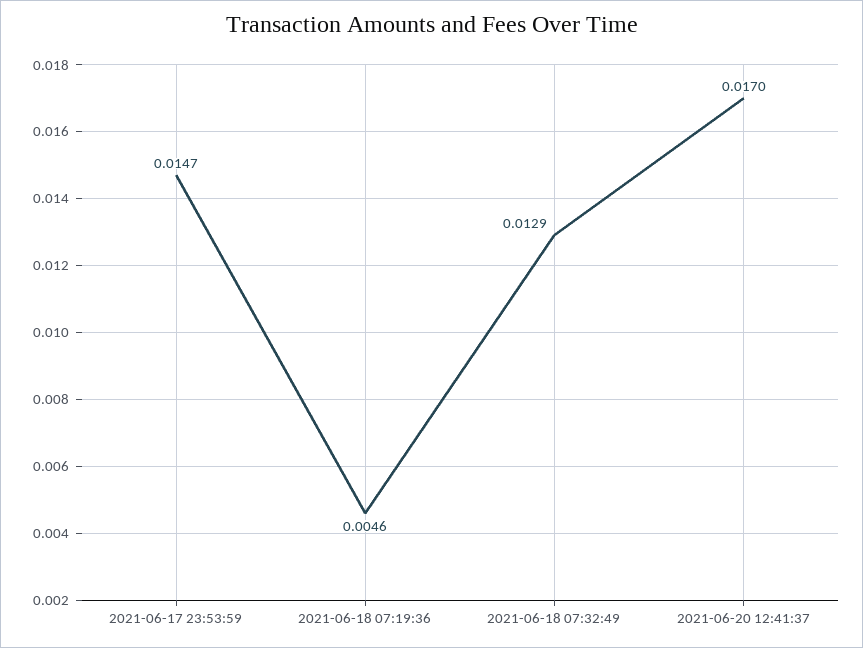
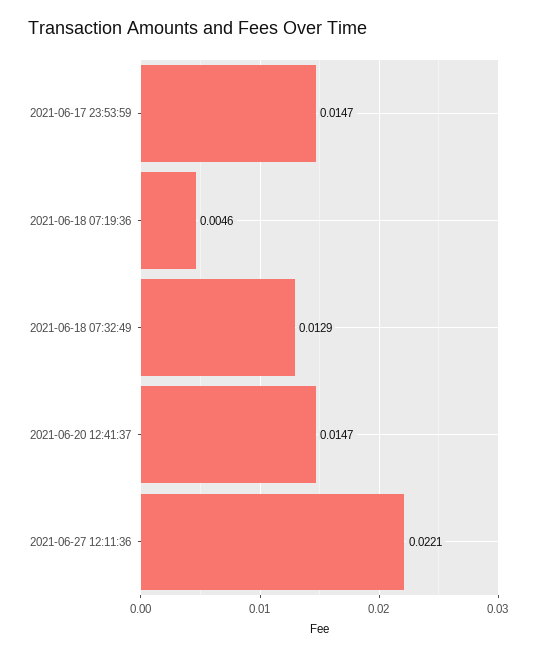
2021-06-20 12:41:37: 0.017 -> 0.0147
2021-06-27 12:11:36: none -> 0.0221

